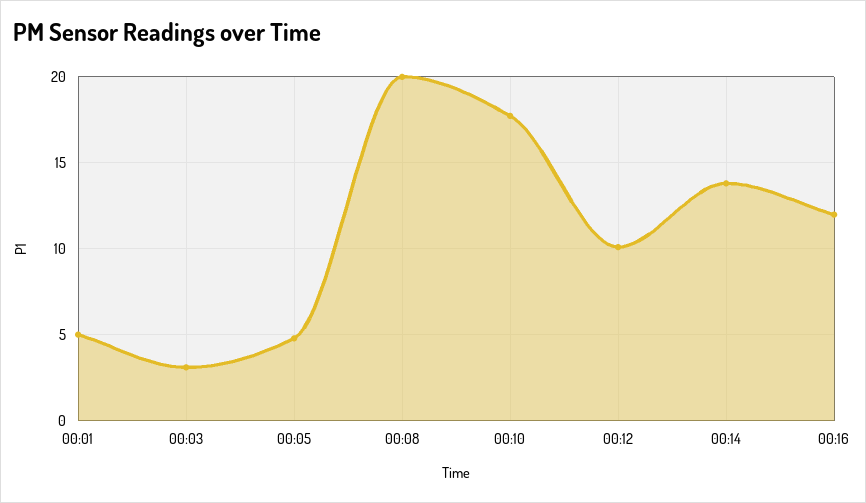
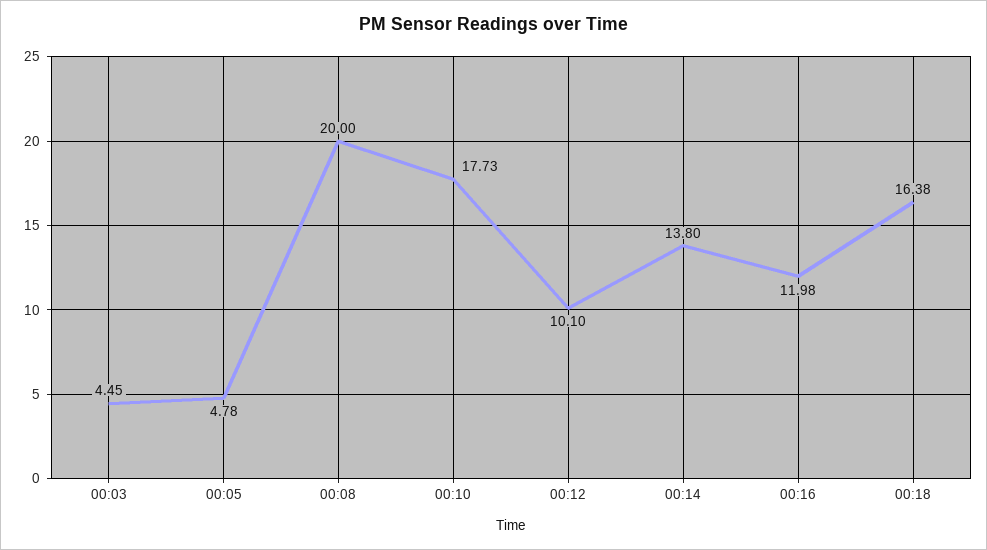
00:01: 5 -> none
00:03: 3 -> 4.45
00:18: none -> 16.38

